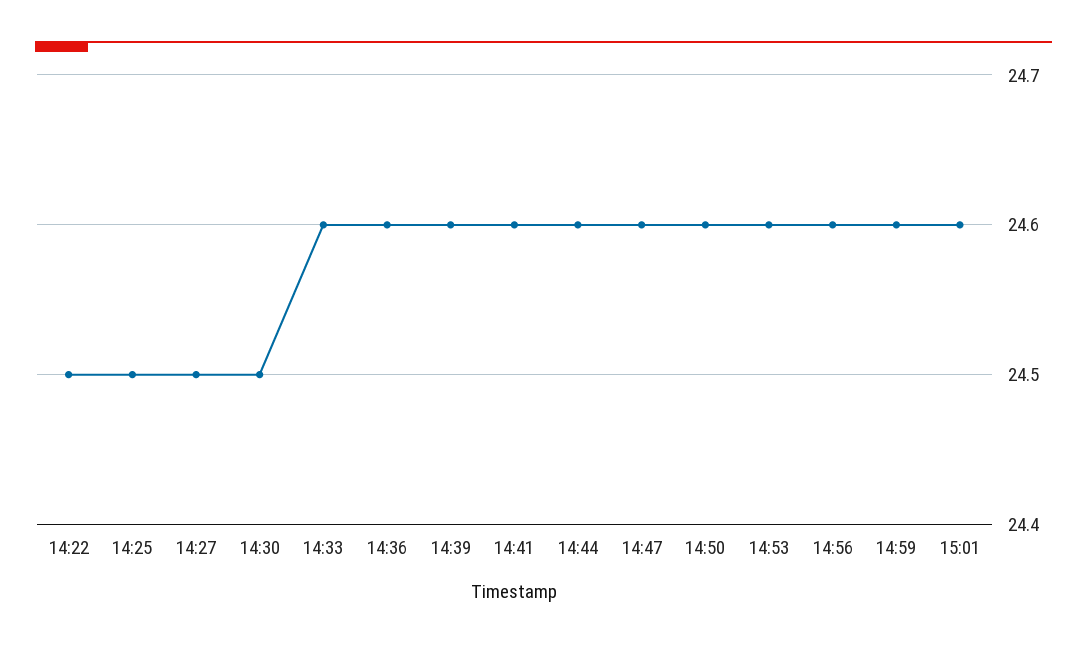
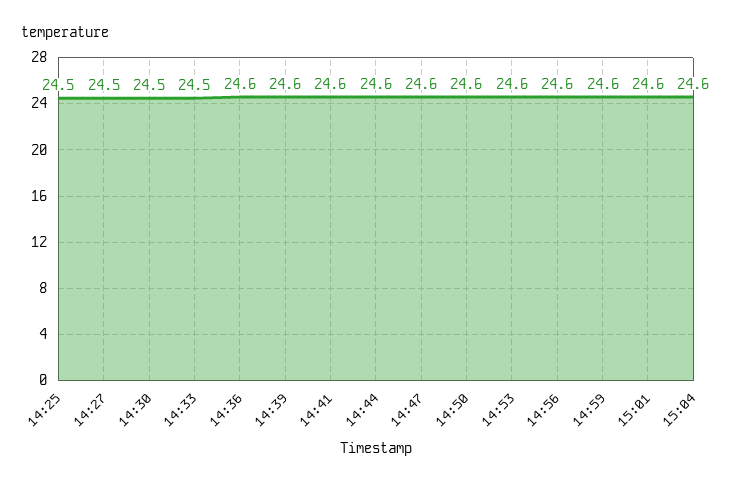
14:22: 24.5 -> none
14:33: 24.6 -> 24.5
15:04: none -> 24.6

